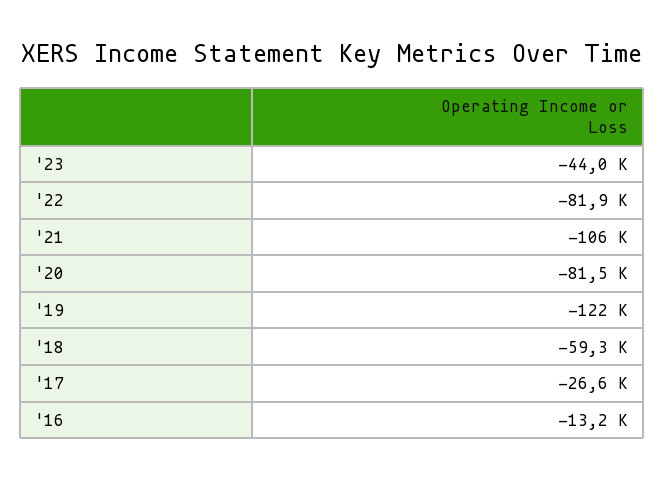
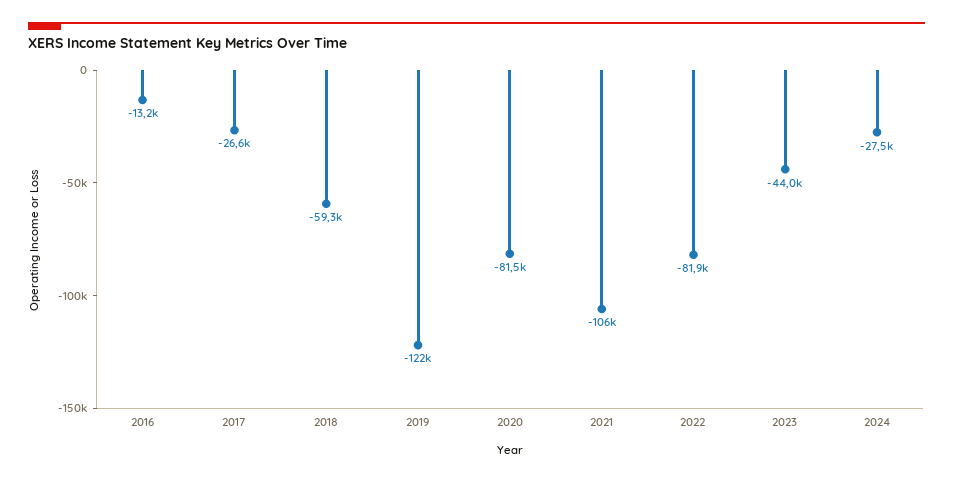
2024: none -> -27500

